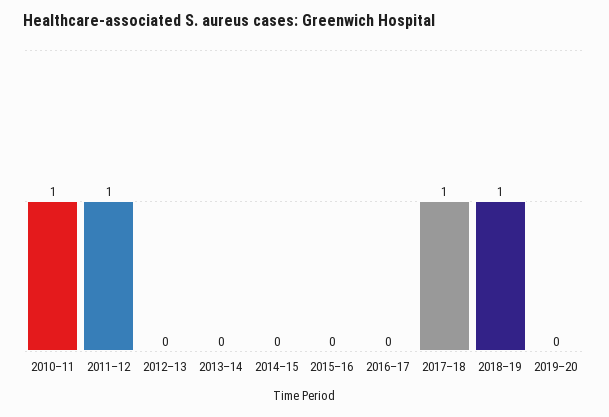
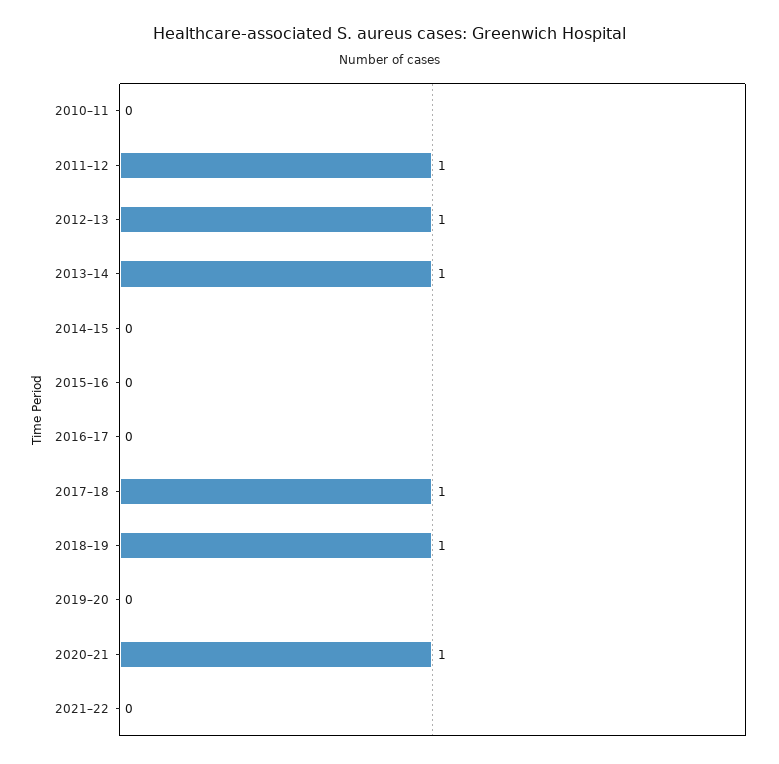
2010–11: 1 -> 0
2012–13: 0 -> 1
2013–14: 0 -> 1
2020–21: none -> 1
2021–22: none -> 0

